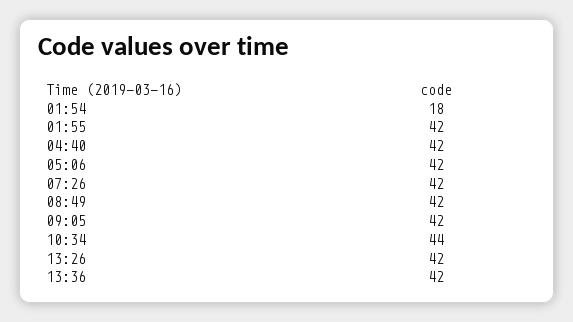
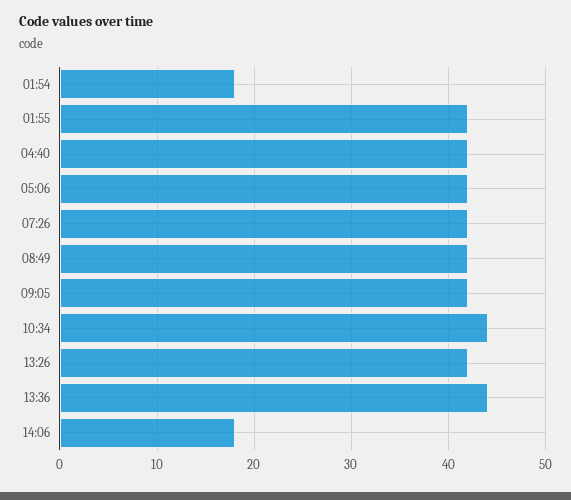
13:36: 42 -> 44
14:06: none -> 18

